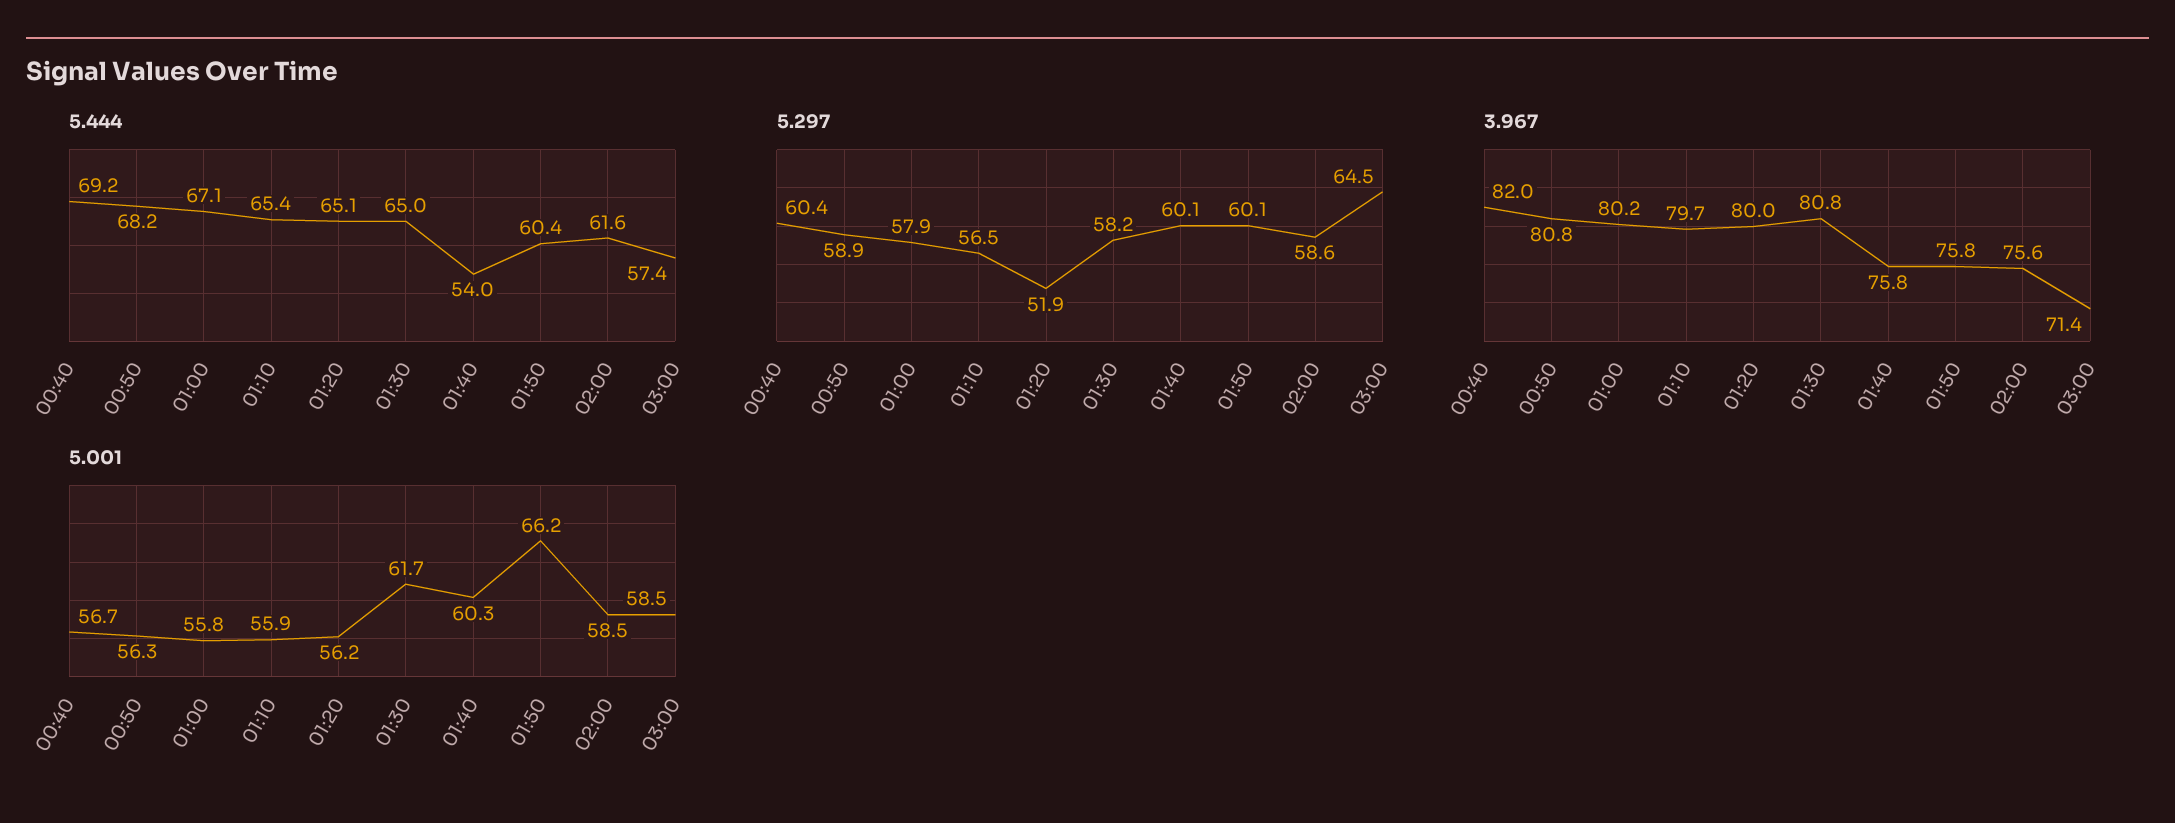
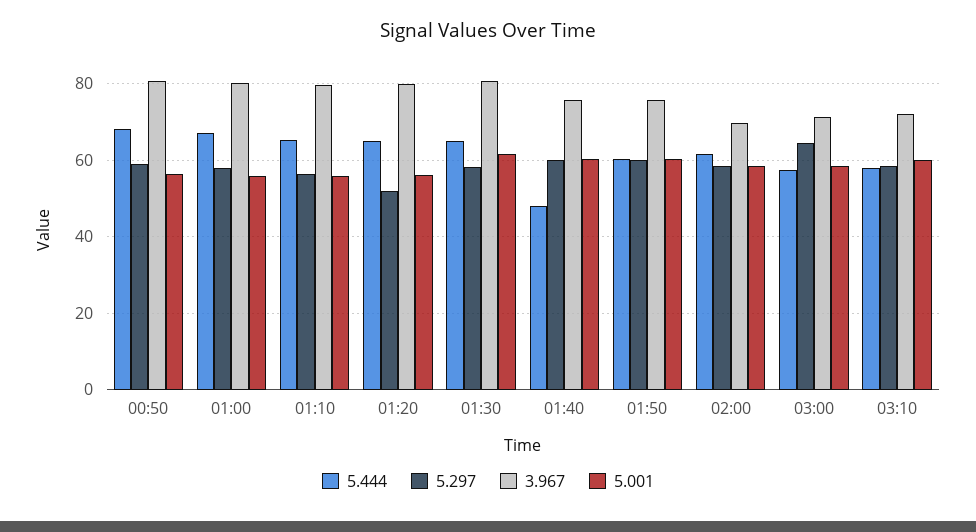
5.444, 00:40: 69.2 -> none
5.444, 01:40: 54 -> 48
5.297, 00:40: 60.4 -> none
3.967, 00:40: 82 -> none
3.967, 02:00: 75.6 -> 70
5.001, 00:40: 56.7 -> none
5.001, 01:50: 66.2 -> 60
5.444, 03:10: none -> 58
5.297, 03:10: none -> 58
3.967, 03:10: none -> 72
5.001, 03:10: none -> 60

